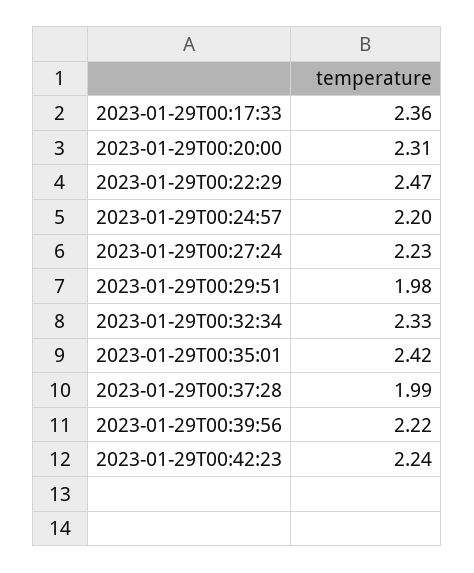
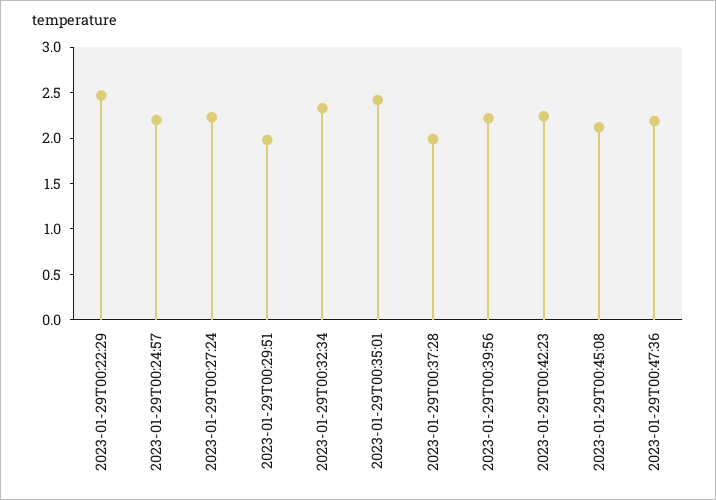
2023-01-29T00:17:33: 2.36 -> none
2023-01-29T00:20:00: 2.31 -> none
2023-01-29T00:45:08: none -> 2.1
2023-01-29T00:47:36: none -> 2.2

